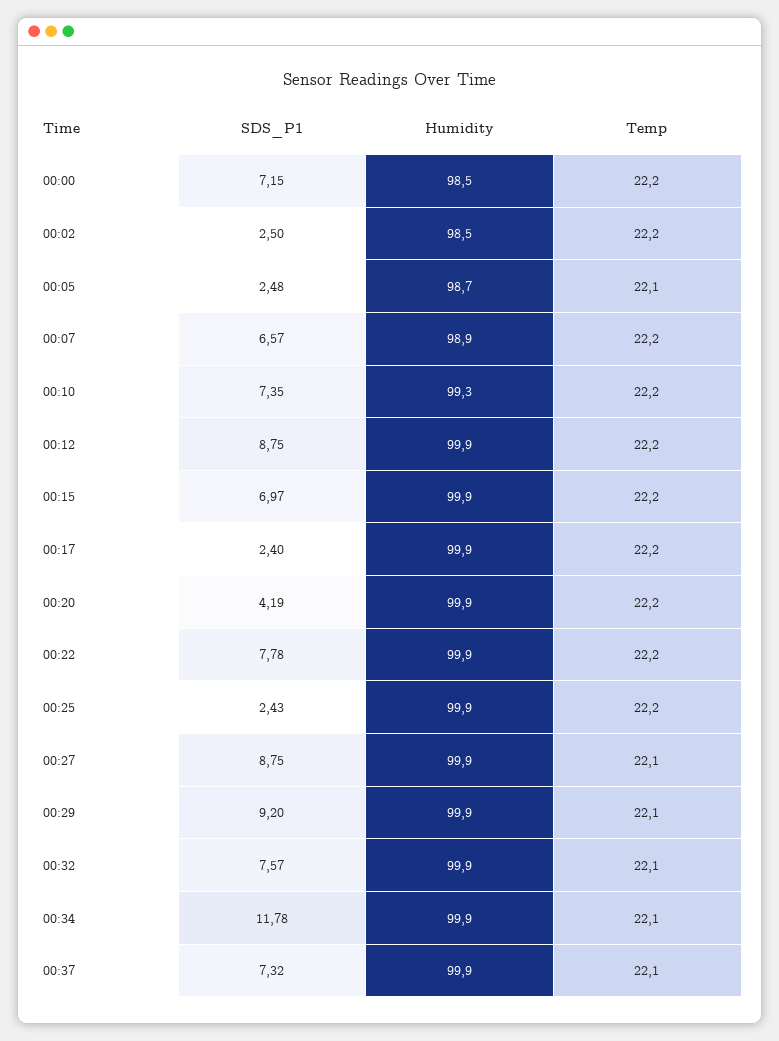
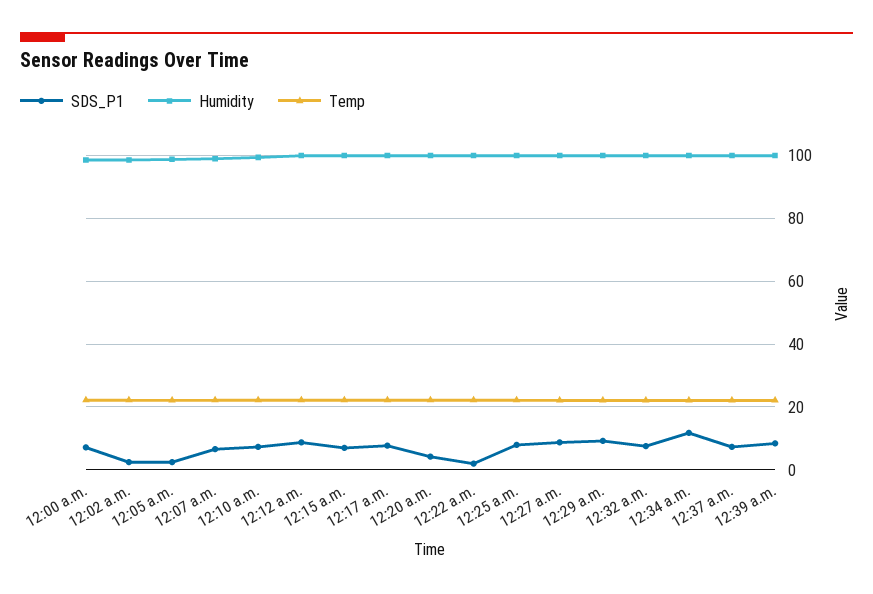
SDS_P1, 00:17: 2.4 -> 8
SDS_P1, 00:22: 7.78 -> 2
SDS_P1, 00:25: 2.43 -> 8
SDS_P1, 12:39 a.m.: none -> 8
Humidity, 12:39 a.m.: none -> 100
Temp, 12:39 a.m.: none -> 22

